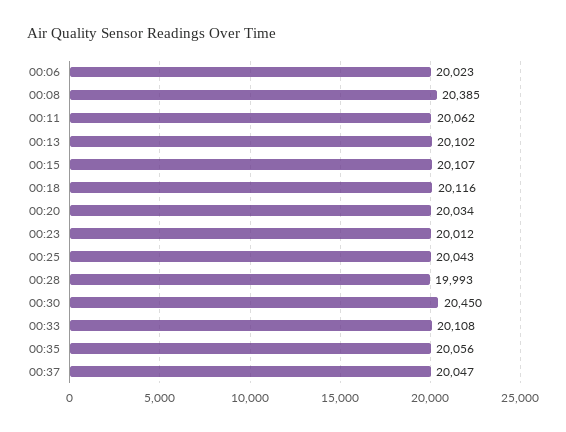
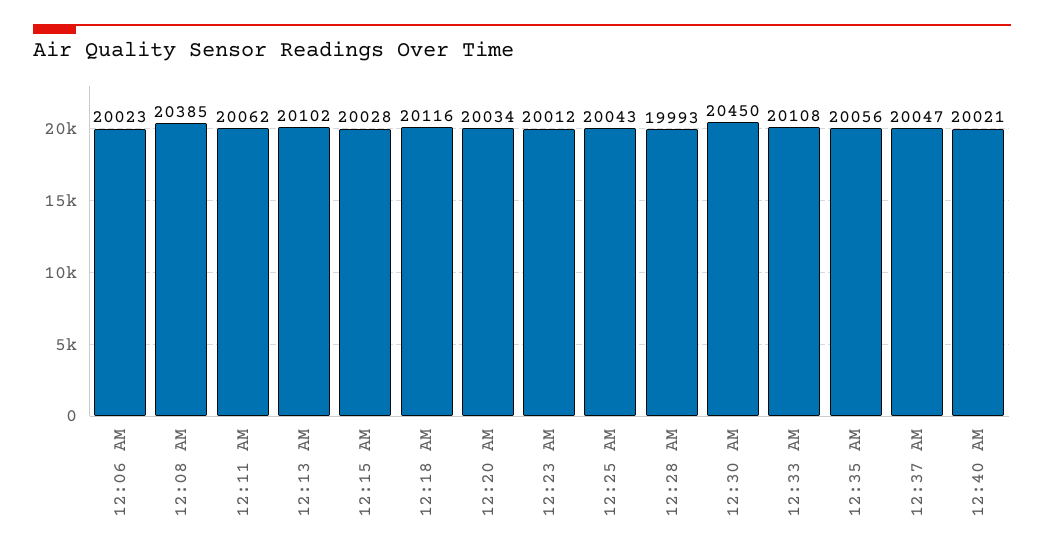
00:15: 20107 -> 20028
12:40 AM: none -> 20021

